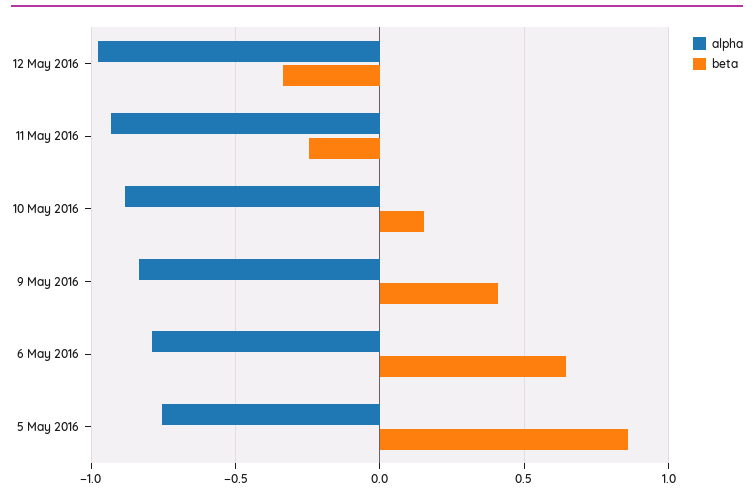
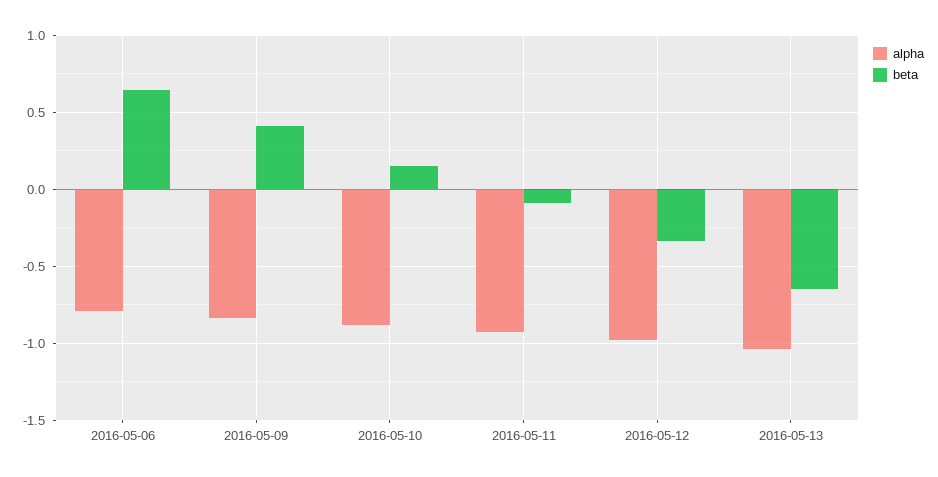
beta, 11 May 2016: -0.25 -> -0.1
alpha, 5 May 2016: -0.75 -> none
beta, 5 May 2016: 0.85 -> none
alpha, 2016-05-13: none -> -1.05
beta, 2016-05-13: none -> -0.65

